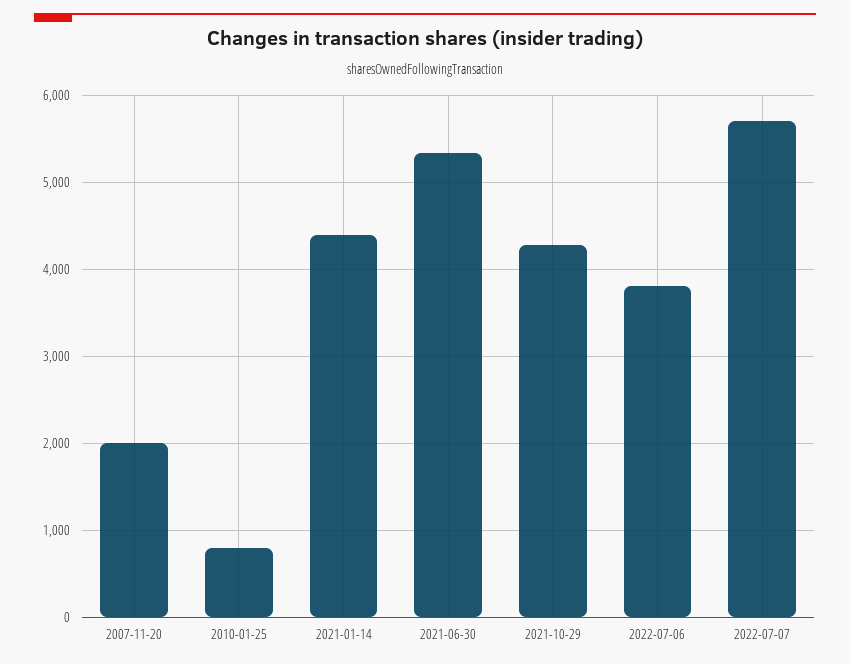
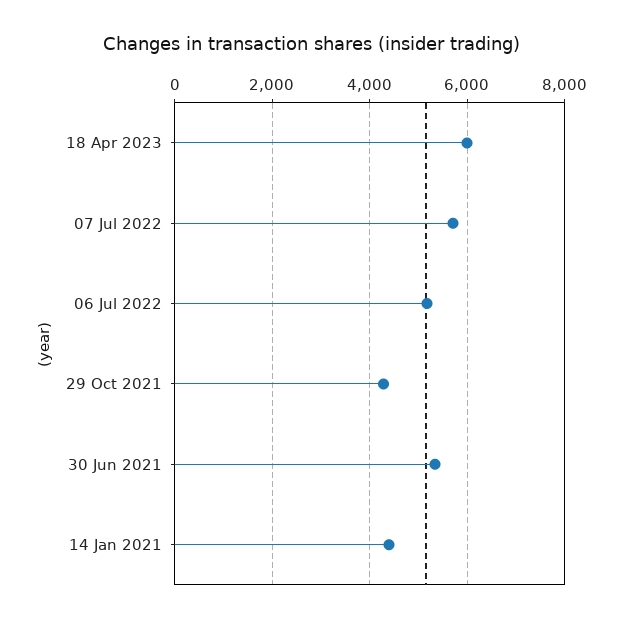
2007-11-20: 2000 -> none
2010-01-25: 800 -> none
2022-07-06: 3800 -> 5200
18 Apr 2023: none -> 6000

